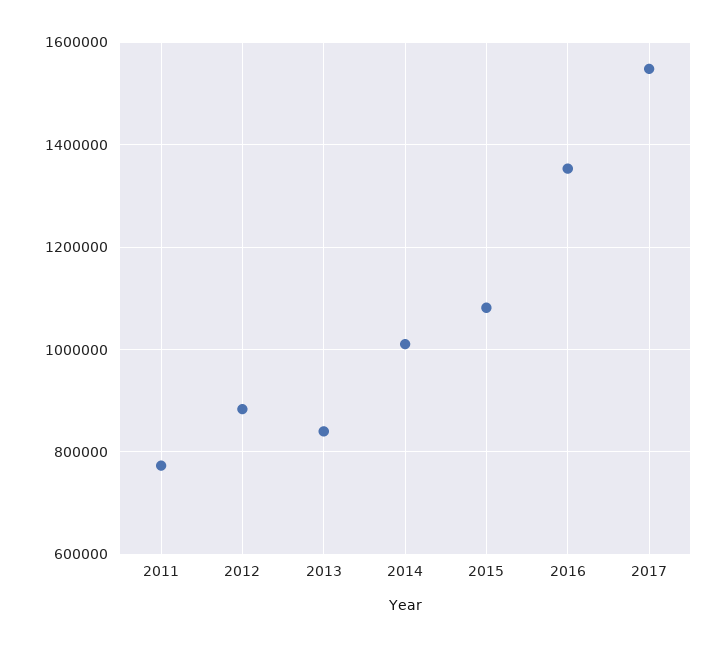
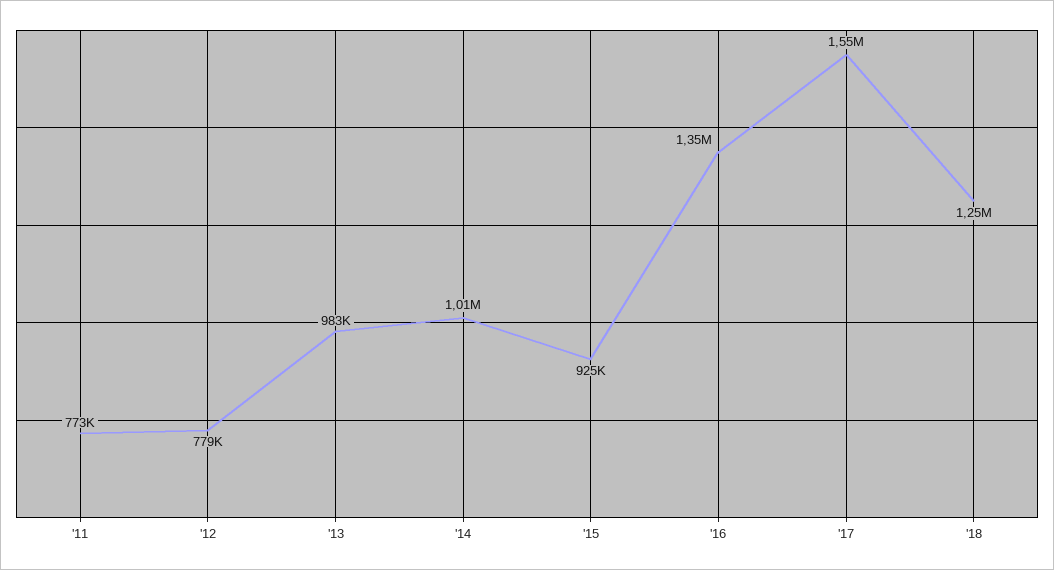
2012: 880000 -> 779000
2013: 840000 -> 983000
2015: 1080000 -> 925000
'18: none -> 1250000

